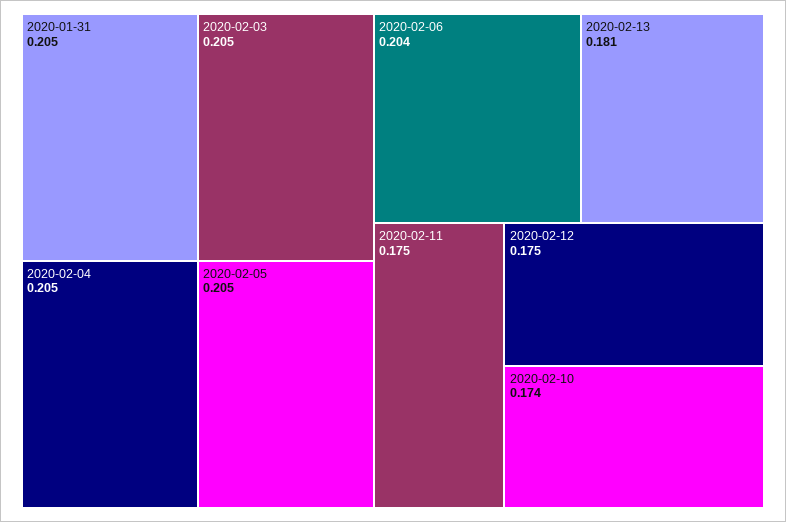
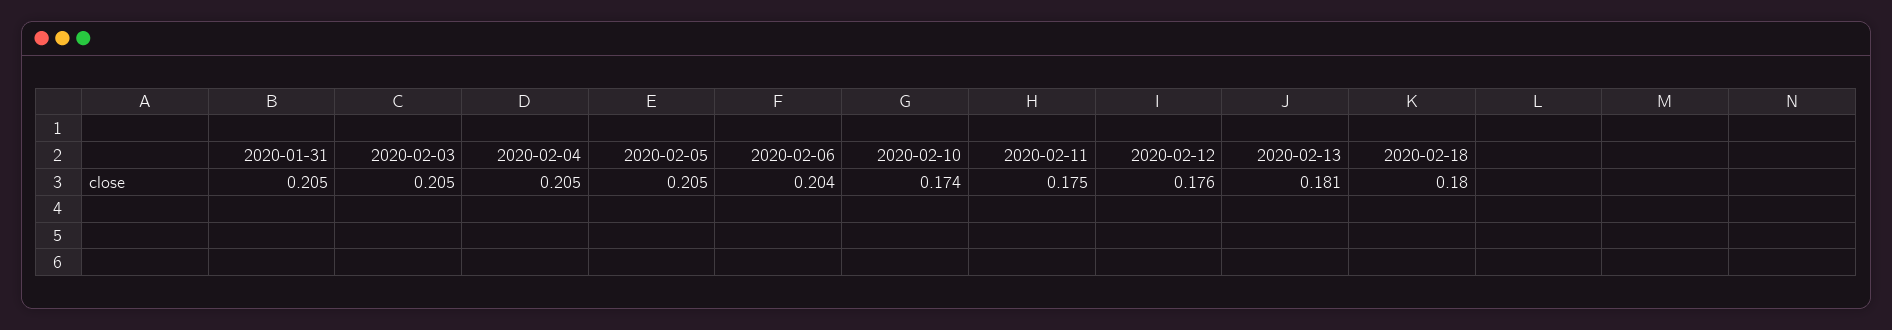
2020-02-12: 0.175 -> 0.176
2020-02-18: none -> 0.18

